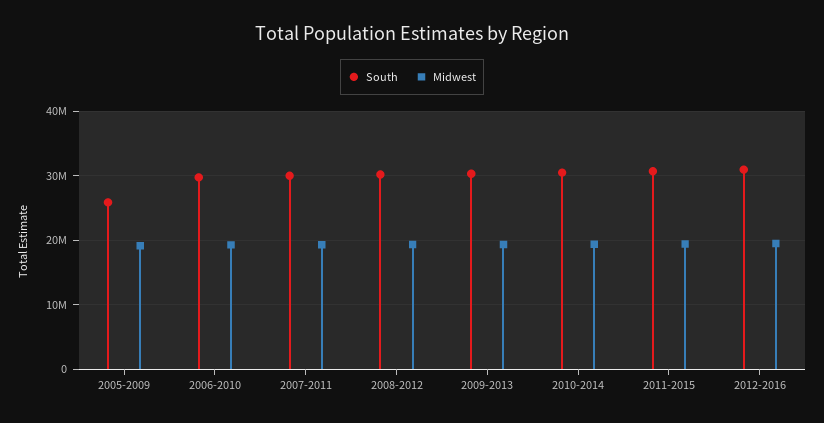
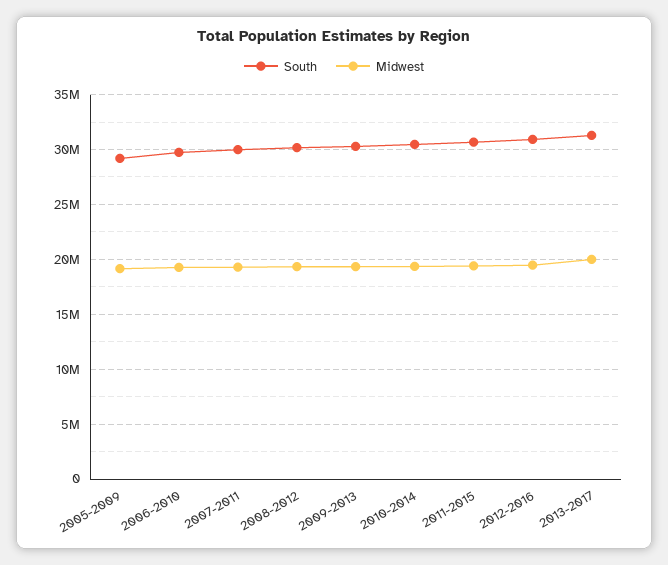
South, 2005-2009: 26000000 -> 29000000
South, 2013-2017: none -> 31000000
Midwest, 2013-2017: none -> 20000000

